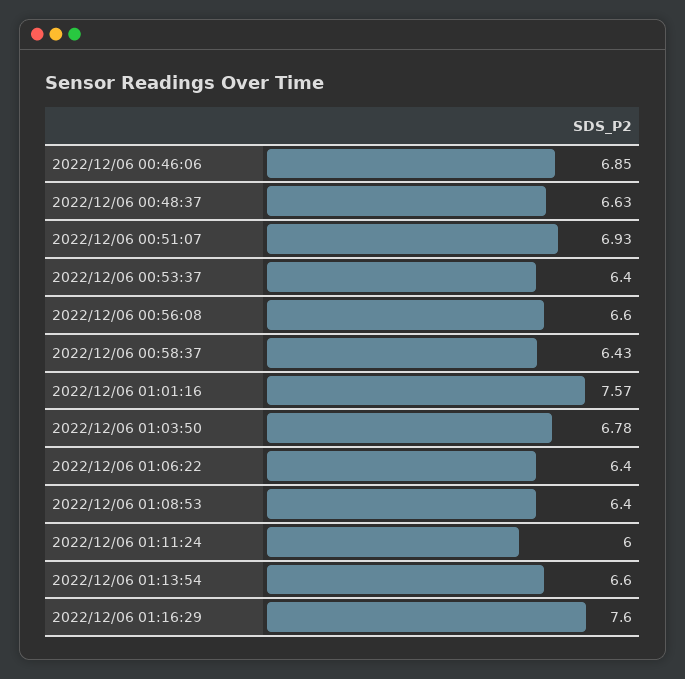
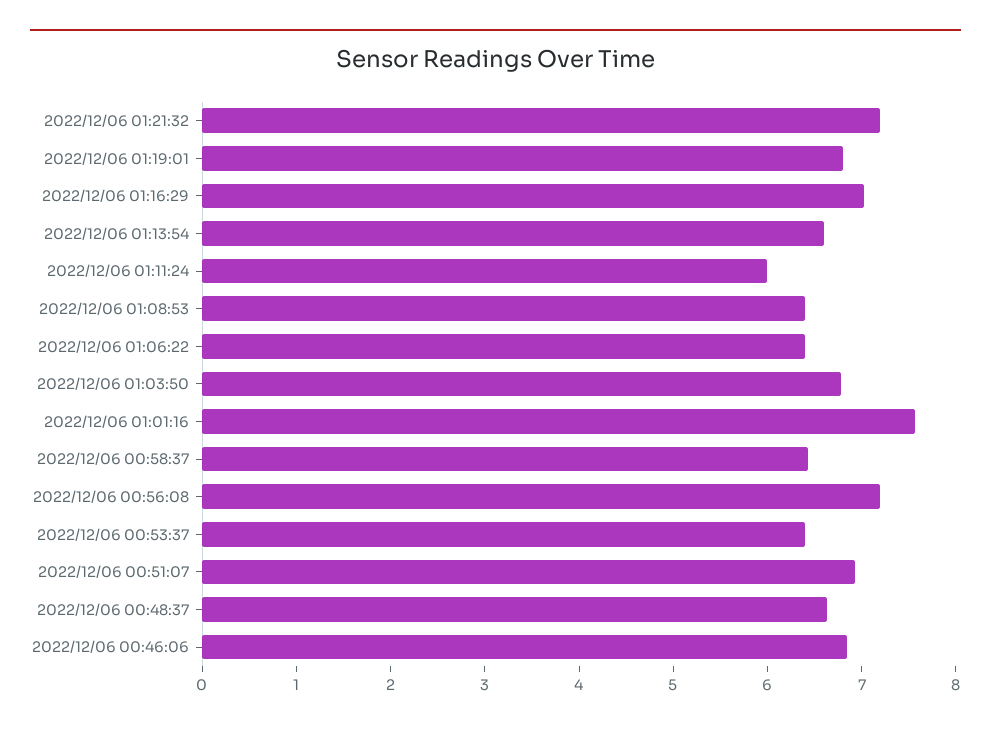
2022/12/06 00:56:08: 6.6 -> 7.2
2022/12/06 01:16:29: 7.6 -> 7
2022/12/06 01:21:32: none -> 7.2
2022/12/06 01:19:01: none -> 6.8

